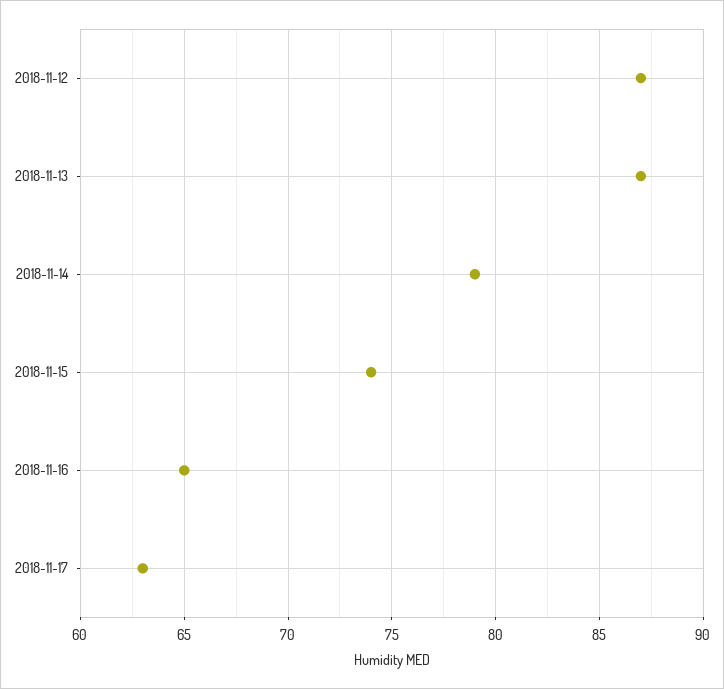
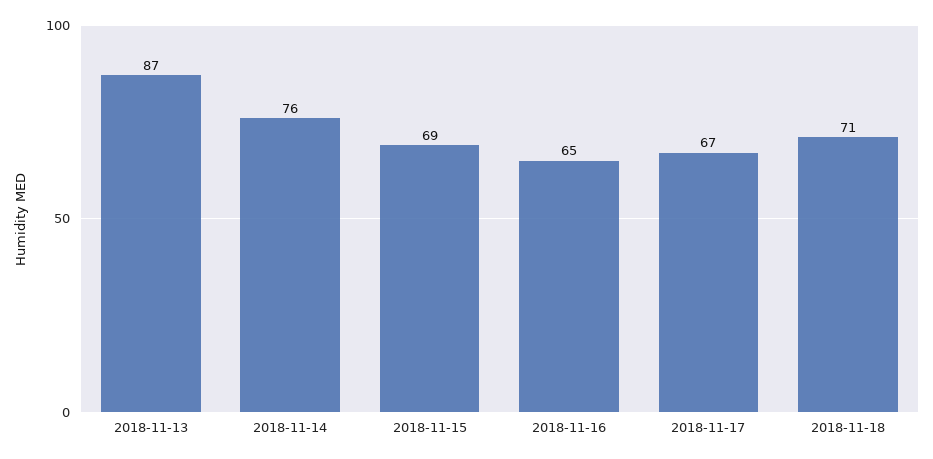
2018-11-12: 87 -> none
2018-11-14: 79 -> 76
2018-11-15: 74 -> 69
2018-11-17: 63 -> 67
2018-11-18: none -> 71

